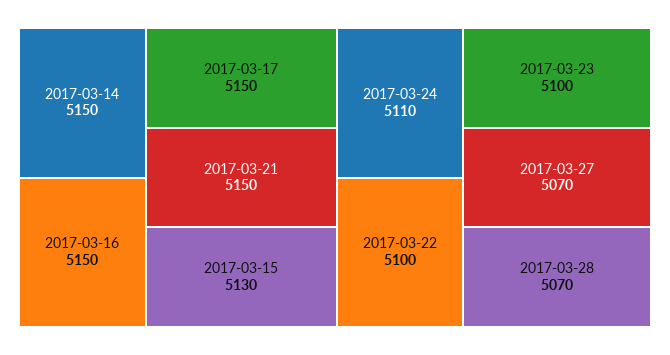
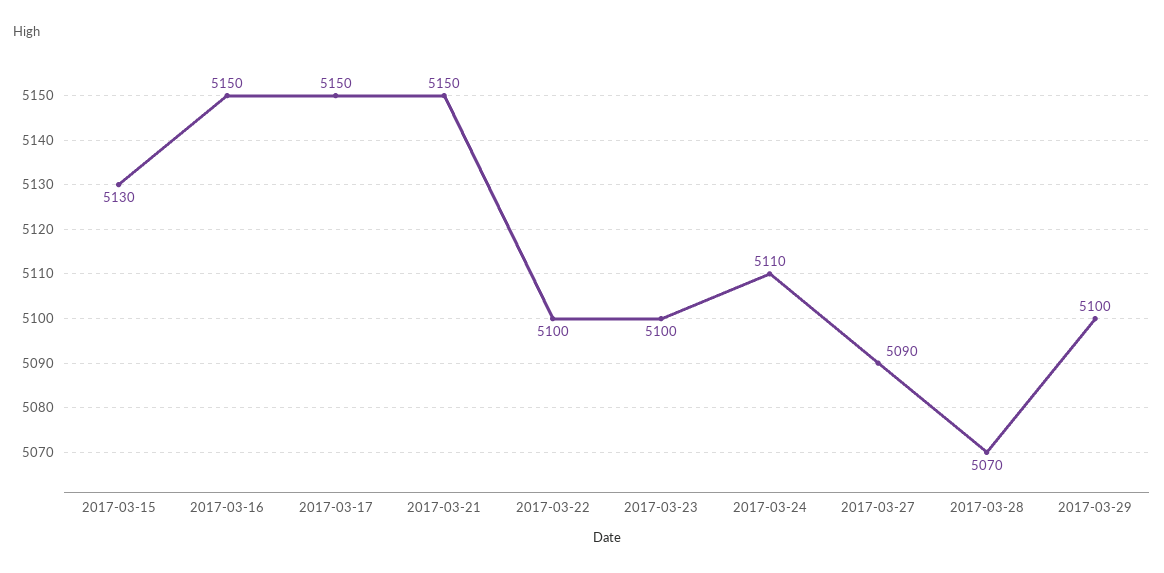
2017-03-14: 5150 -> none
2017-03-27: 5070 -> 5090
2017-03-29: none -> 5100

